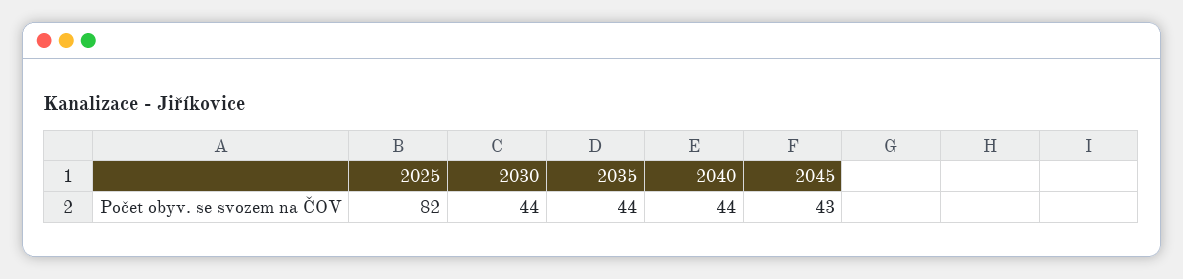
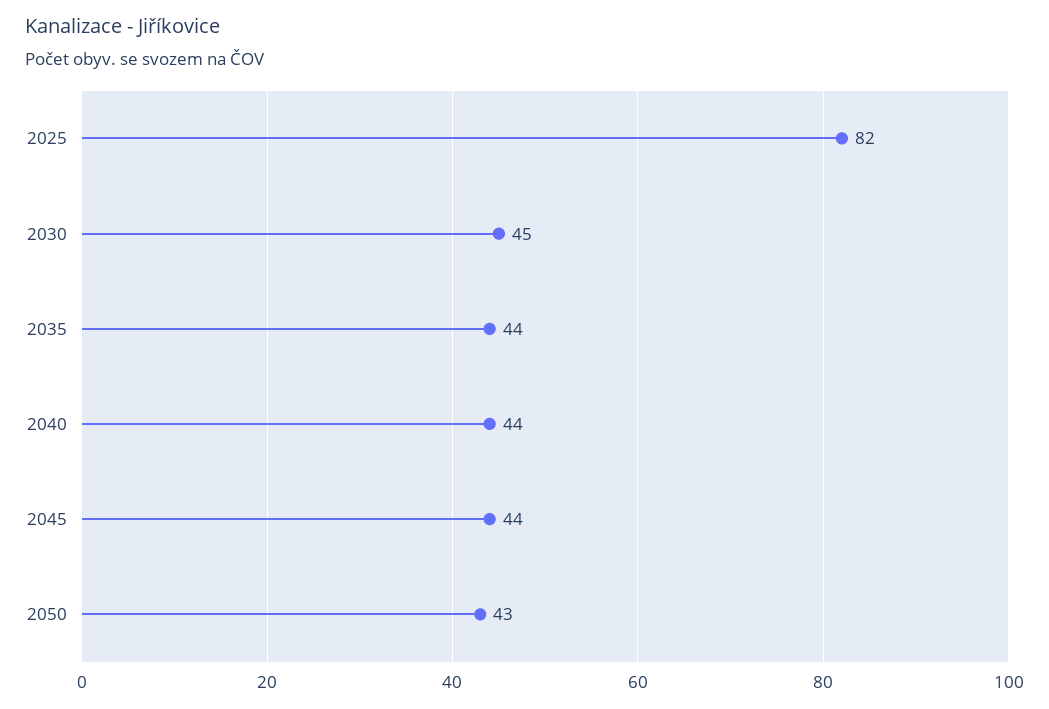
2030: 44 -> 45
2045: 43 -> 44
2050: none -> 43

